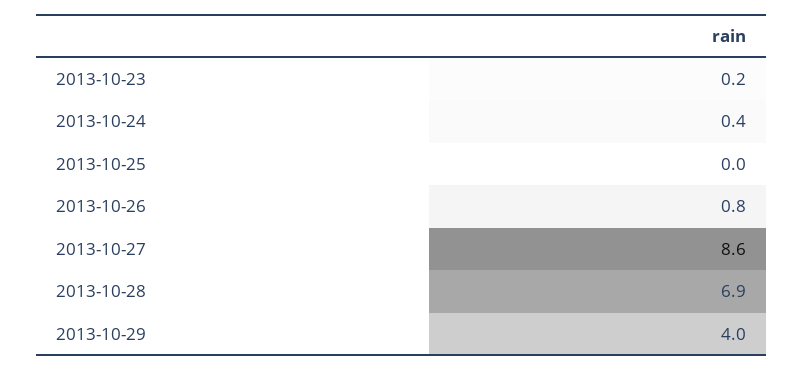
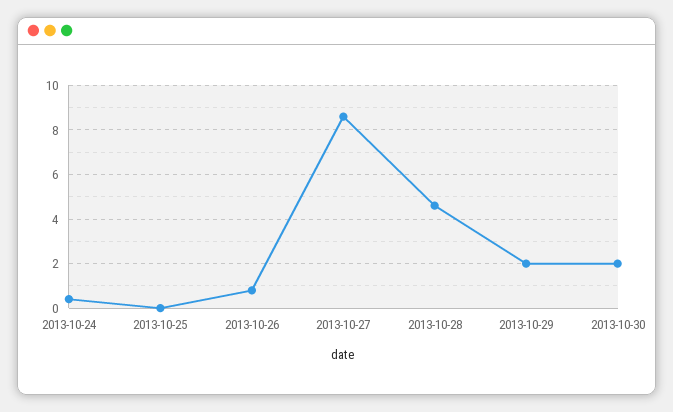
2013-10-23: 0.2 -> none
2013-10-28: 6.9 -> 4.5
2013-10-29: 4 -> 2
2013-10-30: none -> 2

